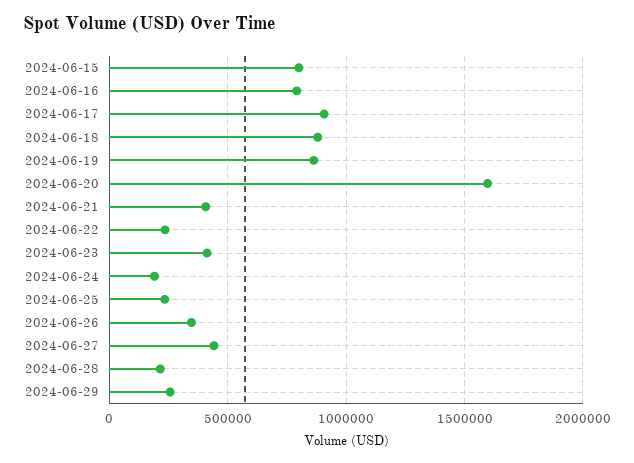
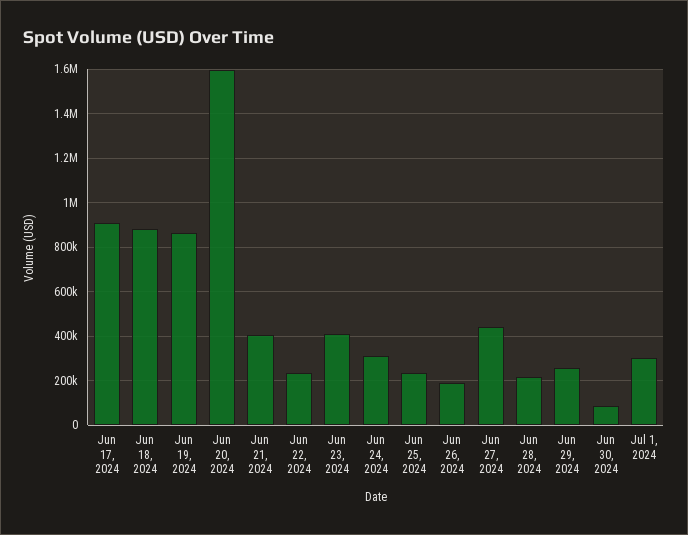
2024-06-15: 800000 -> none
2024-06-16: 800000 -> none
2024-06-24: 200000 -> 300000
2024-06-26: 350000 -> 200000
Jun 30, 2024: none -> 100000
Jul 1, 2024: none -> 300000

